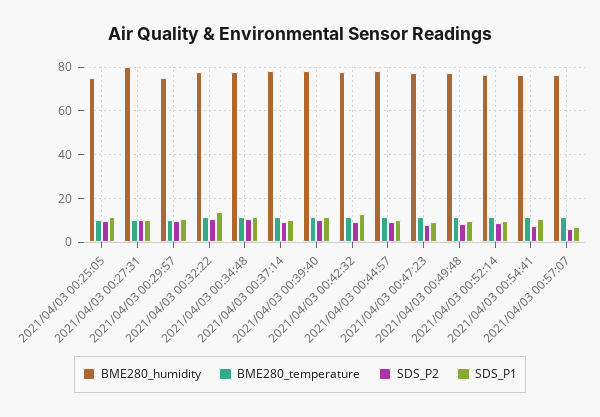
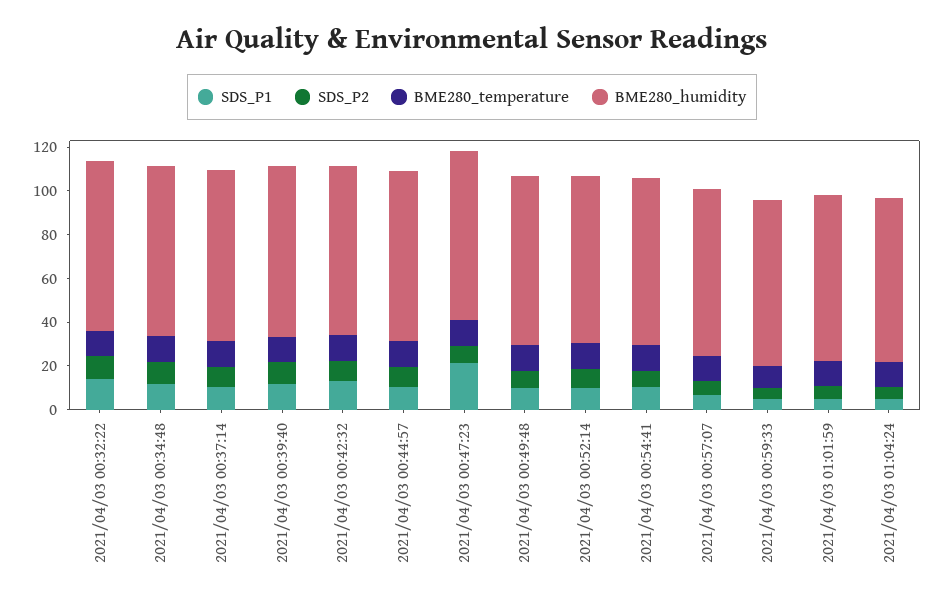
BME280_humidity, 2021/04/03 00:25:05: 75 -> none
BME280_temperature, 2021/04/03 00:25:05: 10 -> none
SDS_P2, 2021/04/03 00:25:05: 10 -> none
SDS_P1, 2021/04/03 00:25:05: 10 -> none
BME280_humidity, 2021/04/03 00:27:31: 80 -> none
BME280_temperature, 2021/04/03 00:27:31: 10 -> none
SDS_P2, 2021/04/03 00:27:31: 10 -> none
SDS_P1, 2021/04/03 00:27:31: 10 -> none
BME280_humidity, 2021/04/03 00:29:57: 75 -> none
BME280_temperature, 2021/04/03 00:29:57: 10 -> none
SDS_P2, 2021/04/03 00:29:57: 10 -> none
SDS_P1, 2021/04/03 00:29:57: 10 -> none
SDS_P1, 2021/04/03 00:47:23: 10 -> 20
SDS_P1, 2021/04/03 00:59:33: none -> 5
SDS_P2, 2021/04/03 00:59:33: none -> 5
BME280_temperature, 2021/04/03 00:59:33: none -> 10
BME280_humidity, 2021/04/03 00:59:33: none -> 75
SDS_P1, 2021/04/03 01:01:59: none -> 5
SDS_P2, 2021/04/03 01:01:59: none -> 5
BME280_temperature, 2021/04/03 01:01:59: none -> 10
BME280_humidity, 2021/04/03 01:01:59: none -> 75
SDS_P1, 2021/04/03 01:04:24: none -> 5
SDS_P2, 2021/04/03 01:04:24: none -> 5
BME280_temperature, 2021/04/03 01:04:24: none -> 10
BME280_humidity, 2021/04/03 01:04:24: none -> 75

